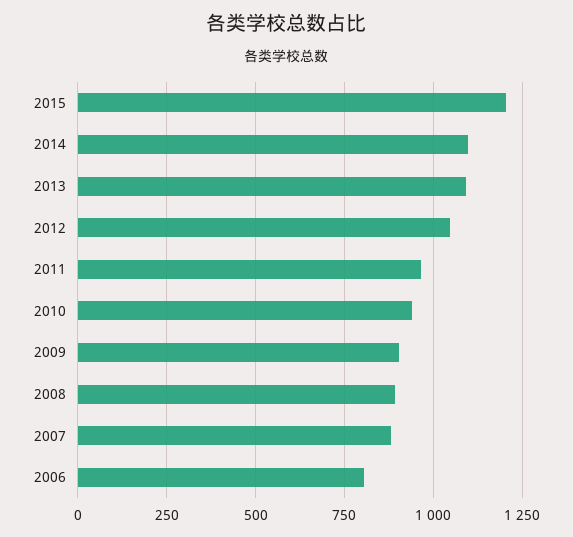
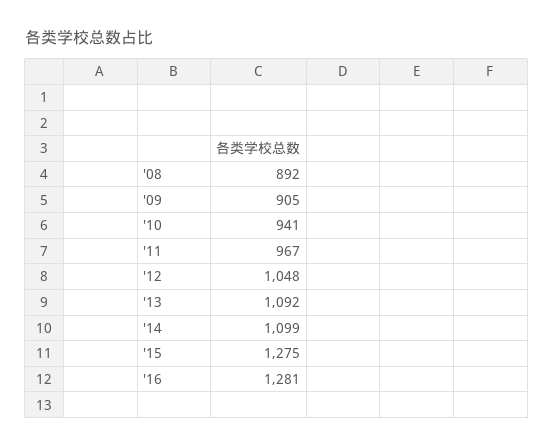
2015: 1200 -> 1275
2007: 875 -> none
2006: 800 -> none
'16: none -> 1281

